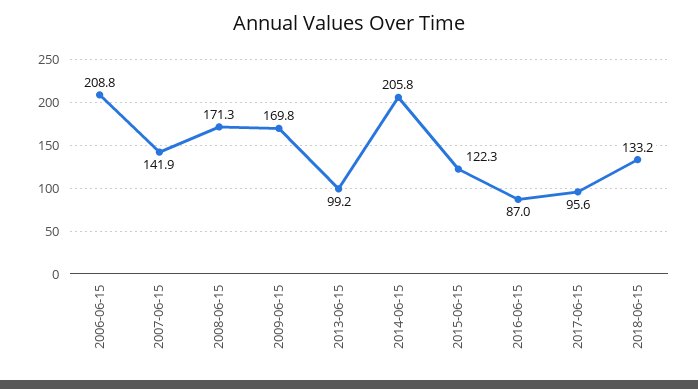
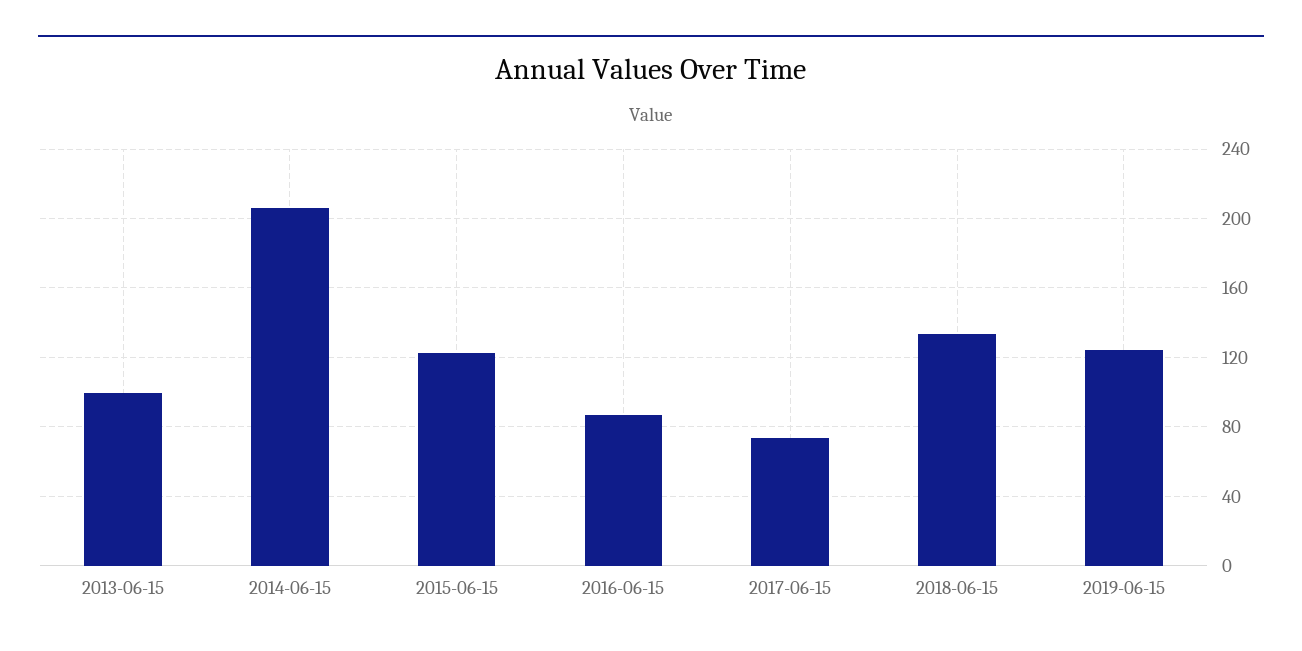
2006-06-15: 208.8 -> none
2007-06-15: 141.9 -> none
2008-06-15: 171.3 -> none
2009-06-15: 169.8 -> none
2017-06-15: 95.6 -> 75
2019-06-15: none -> 125

